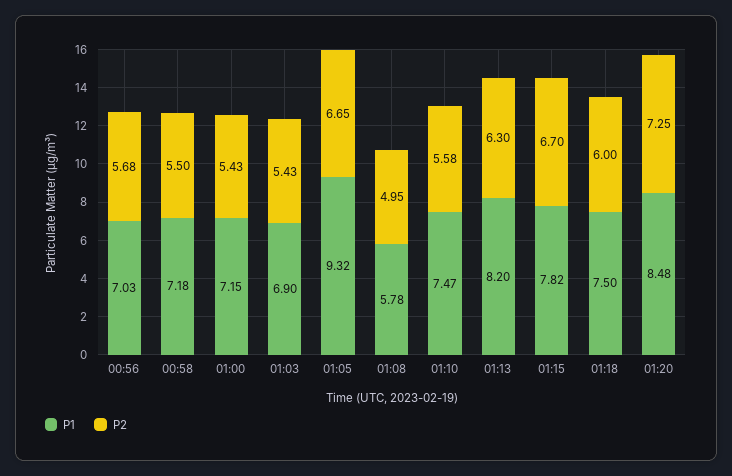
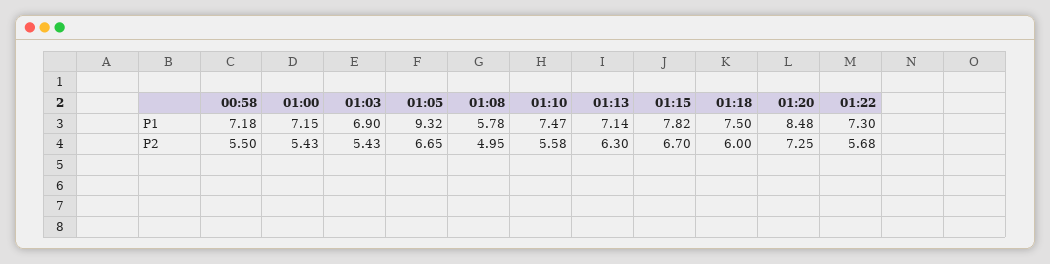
P1, 00:56: 7.03 -> none
P2, 00:56: 5.68 -> none
P1, 01:13: 8.2 -> 7.14
P1, 01:22: none -> 7.3
P2, 01:22: none -> 5.68

